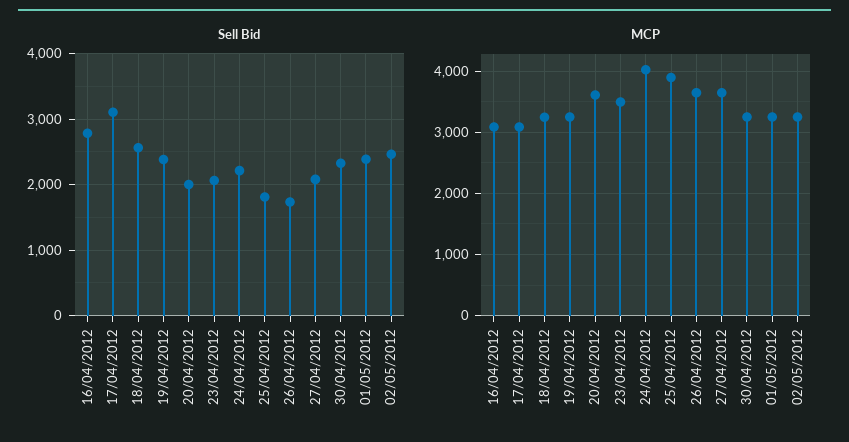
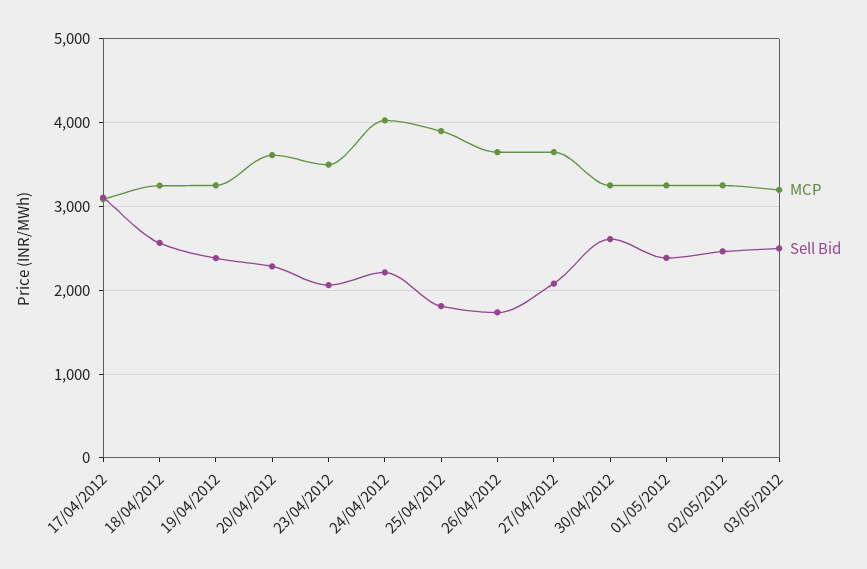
Sell Bid, 16/04/2012: 2800 -> none
Sell Bid, 20/04/2012: 2000 -> 2300
Sell Bid, 30/04/2012: 2300 -> 2600
MCP, 16/04/2012: 3100 -> none
MCP, 03/05/2012: none -> 3200
Sell Bid, 03/05/2012: none -> 2500

